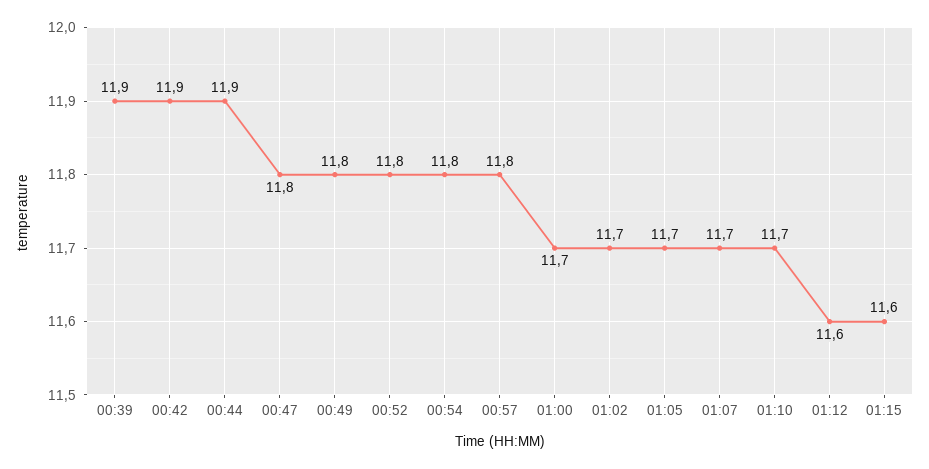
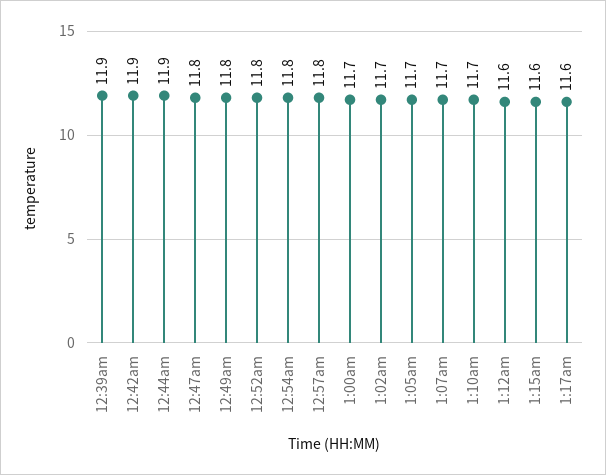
1:17am: none -> 11.6

